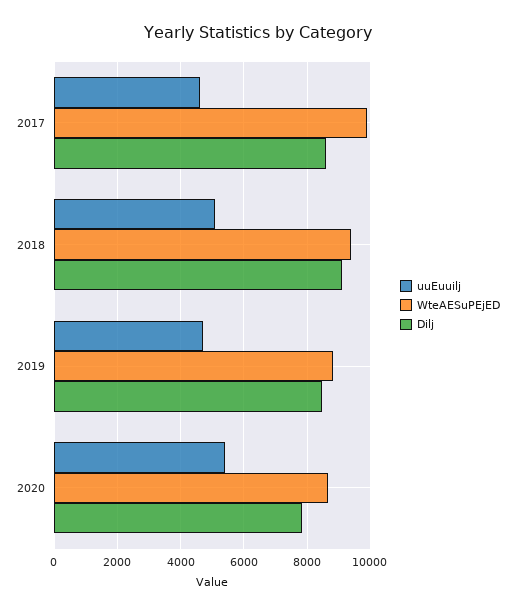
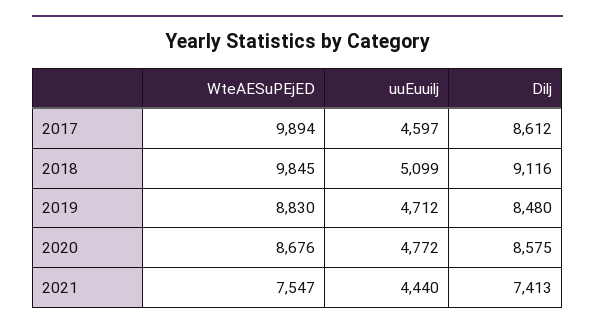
WteAESuPEjED, 2018: 9400 -> 9845
uuEuuilj, 2020: 5400 -> 4772
Dilj, 2020: 7800 -> 8575
WteAESuPEjED, 2021: none -> 7547
uuEuuilj, 2021: none -> 4440
Dilj, 2021: none -> 7413

